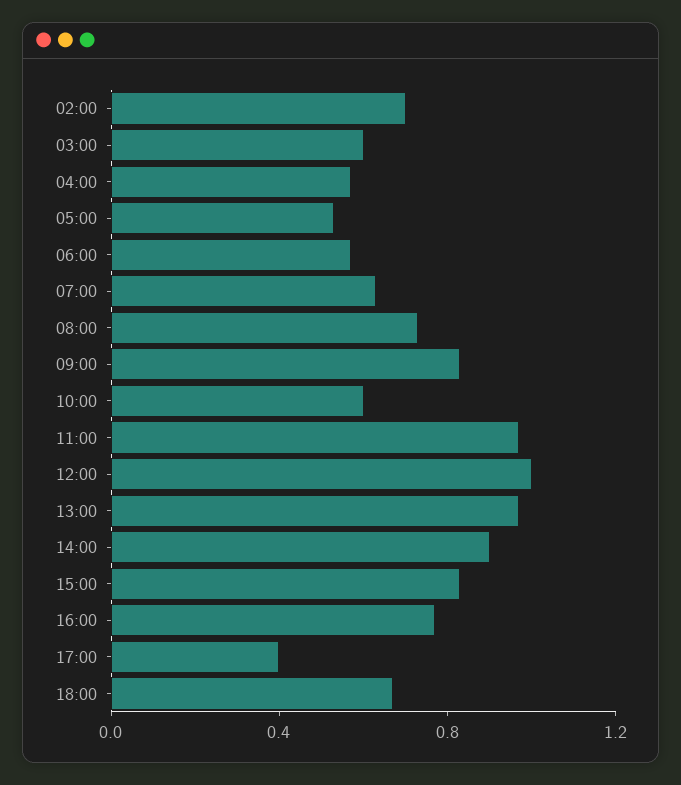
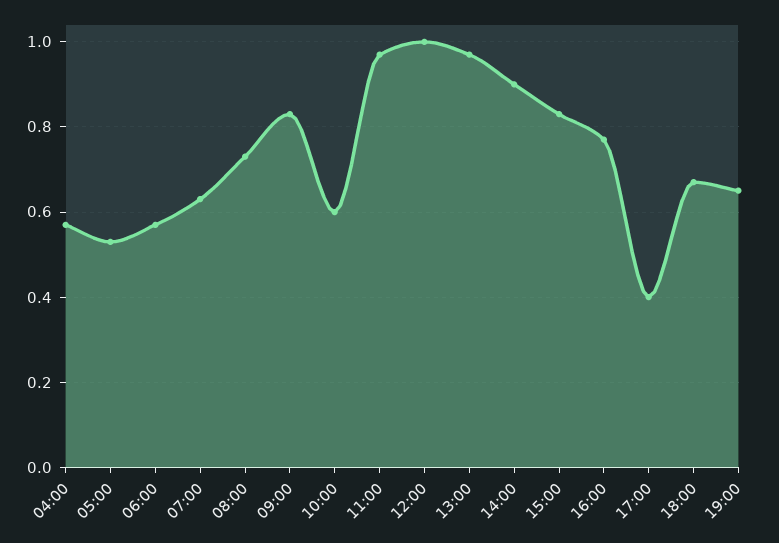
02:00: 0.7 -> none
03:00: 0.6 -> none
19:00: none -> 0.65

